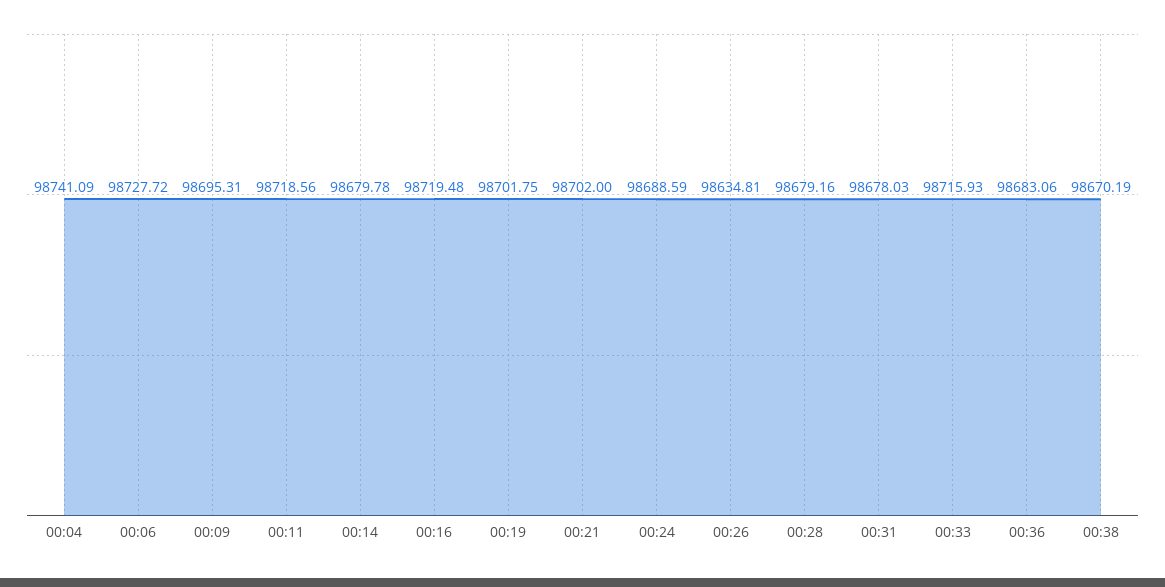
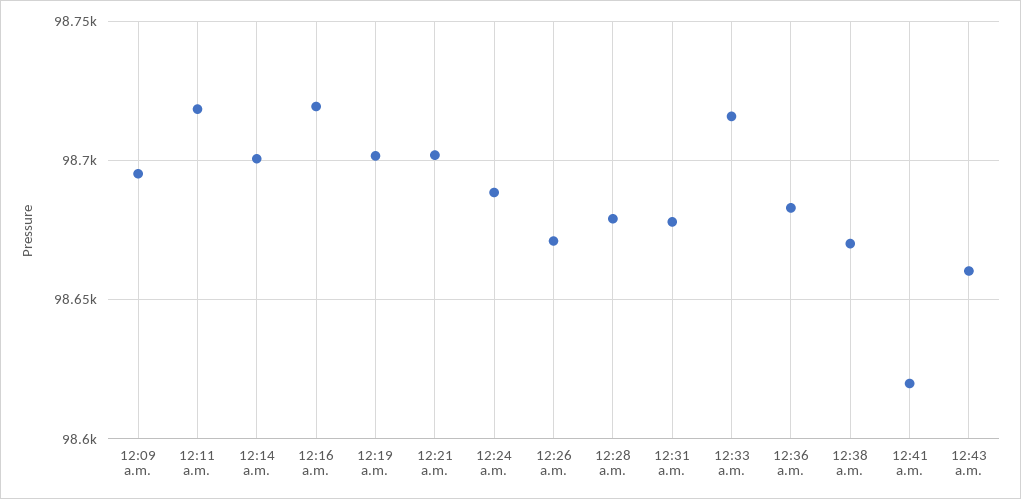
00:04: 98741.09 -> none
00:06: 98727.72 -> none
00:14: 98679.78 -> 98700
00:26: 98634.81 -> 98670
12:41 a.m.: none -> 98620
12:43 a.m.: none -> 98660

